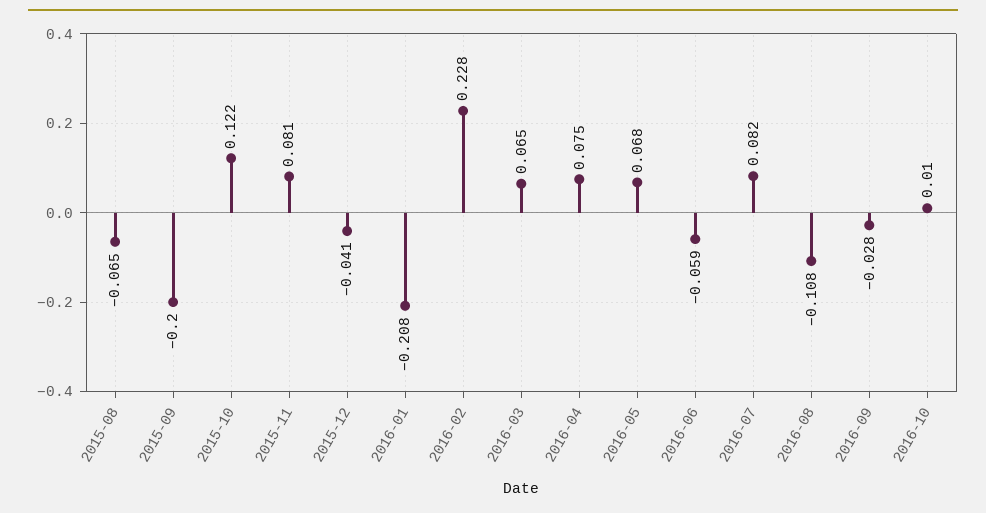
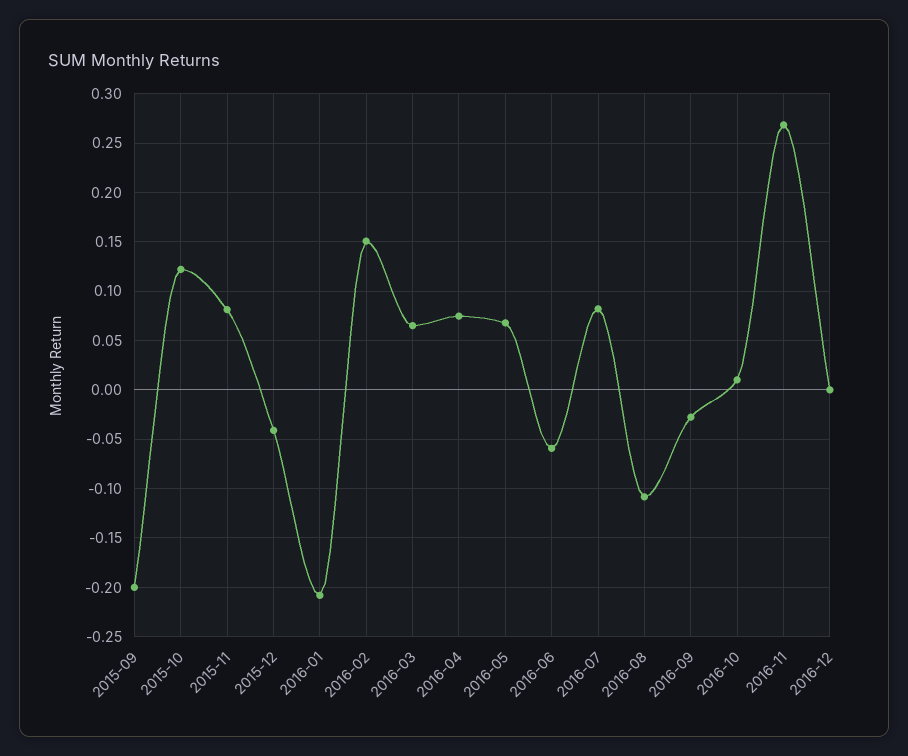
2015-08: -0.065 -> none
2016-02: 0.228 -> 0.15
2016-11: none -> 0.27
2016-12: none -> 0

